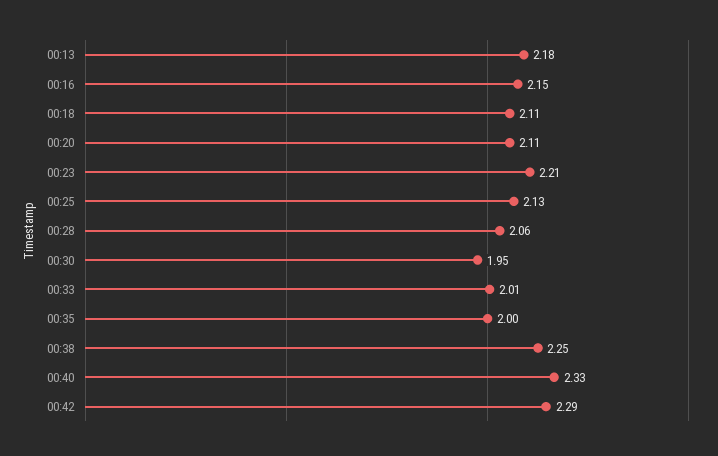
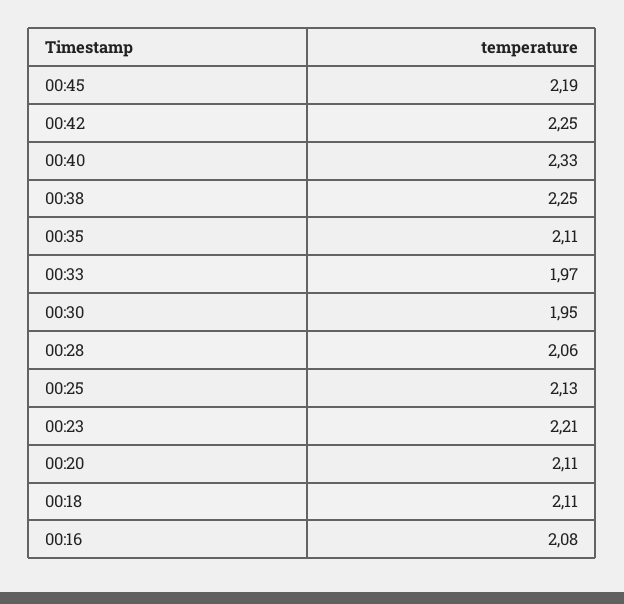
00:13: 2.18 -> none
00:16: 2.15 -> 2.08
00:33: 2.01 -> 1.97
00:35: 2 -> 2.11
00:42: 2.29 -> 2.25
00:45: none -> 2.19

